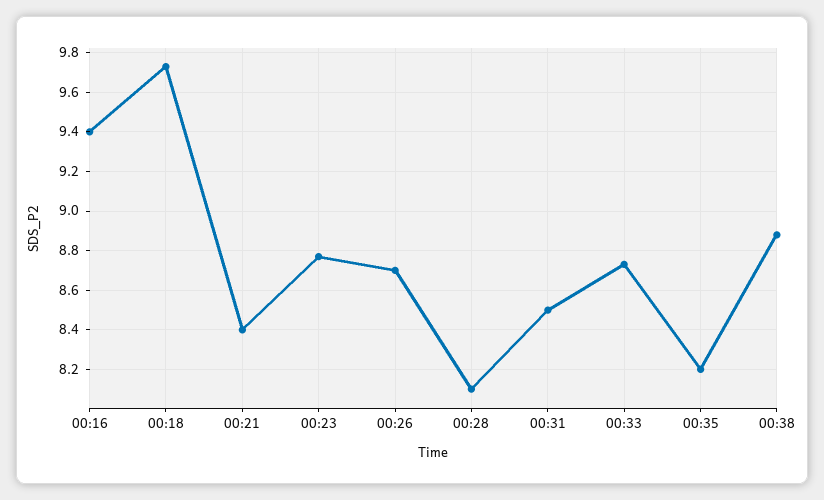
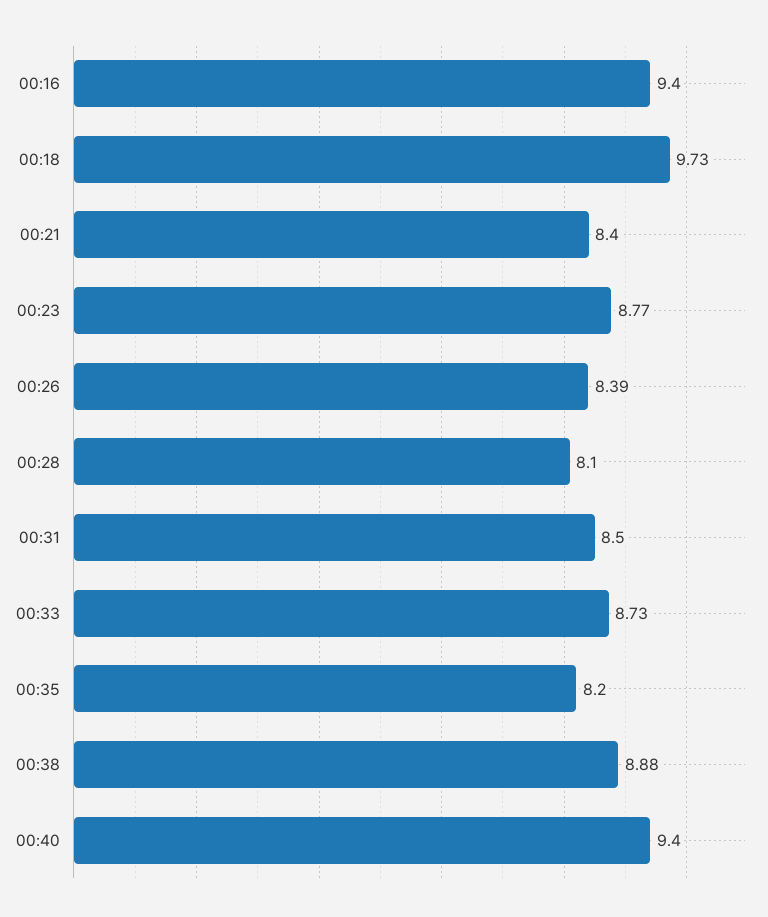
00:26: 8.7 -> 8.39
00:40: none -> 9.4

